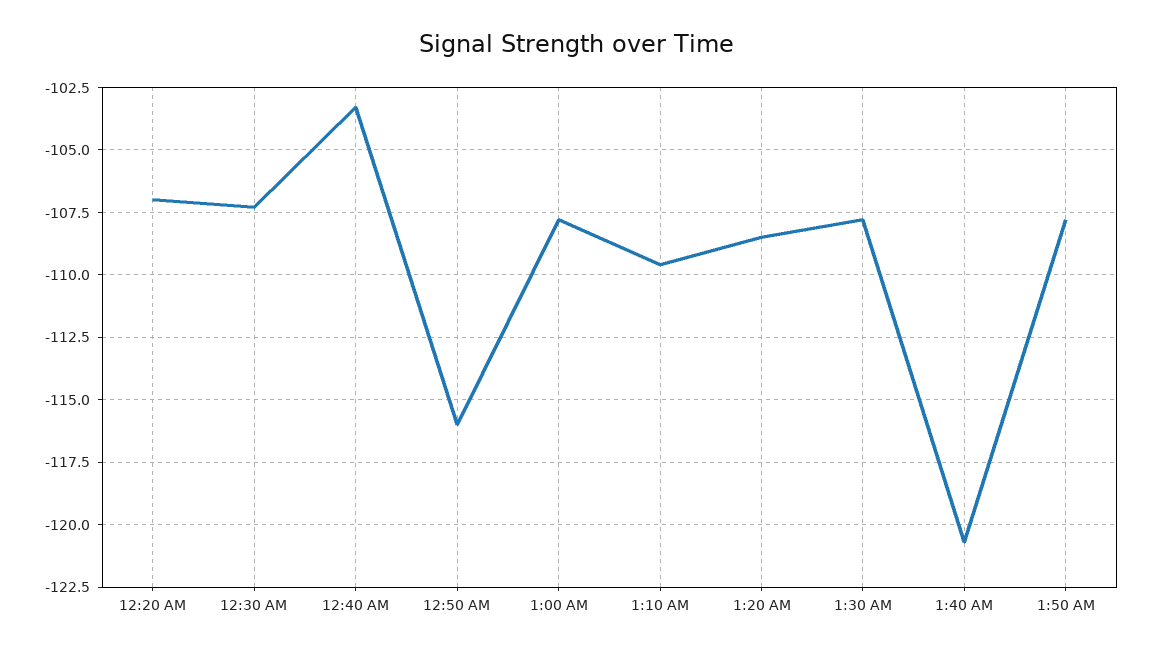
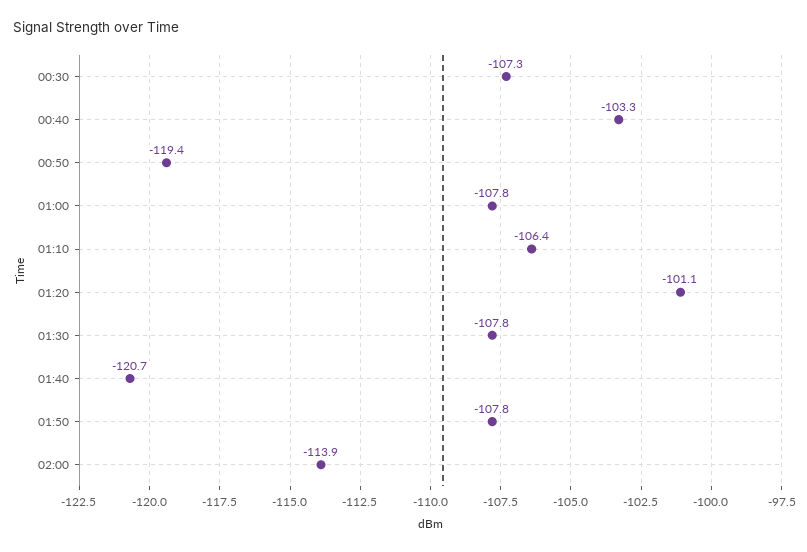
12:20 AM: -107 -> none
12:50 AM: -116 -> -119.4
1:10 AM: -109.5 -> -106.4
1:20 AM: -108.5 -> -101.1
02:00: none -> -113.9

